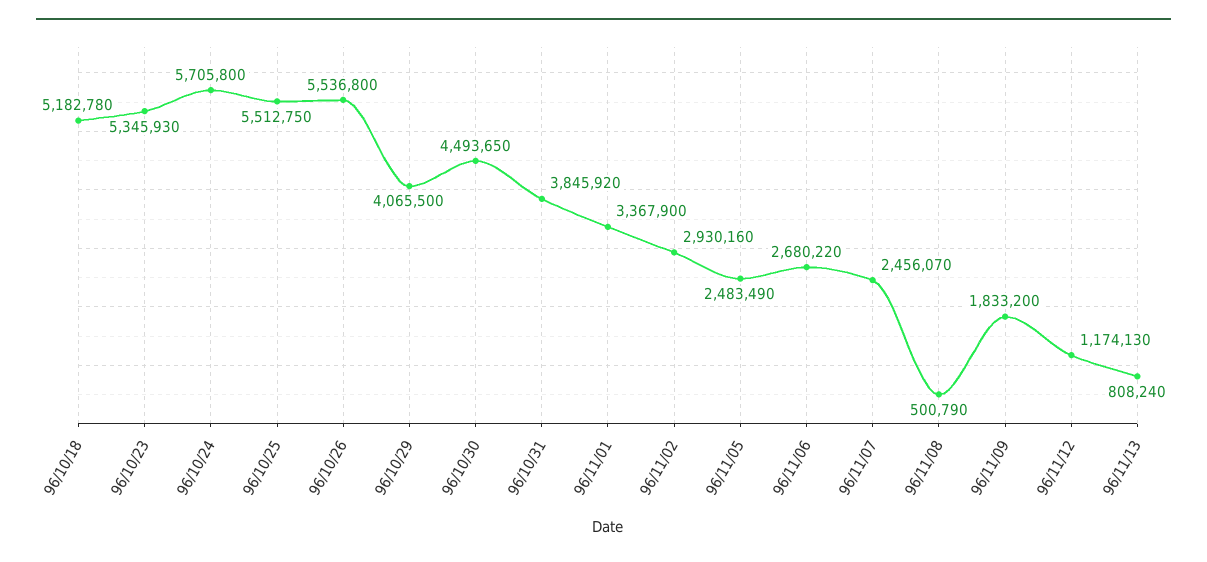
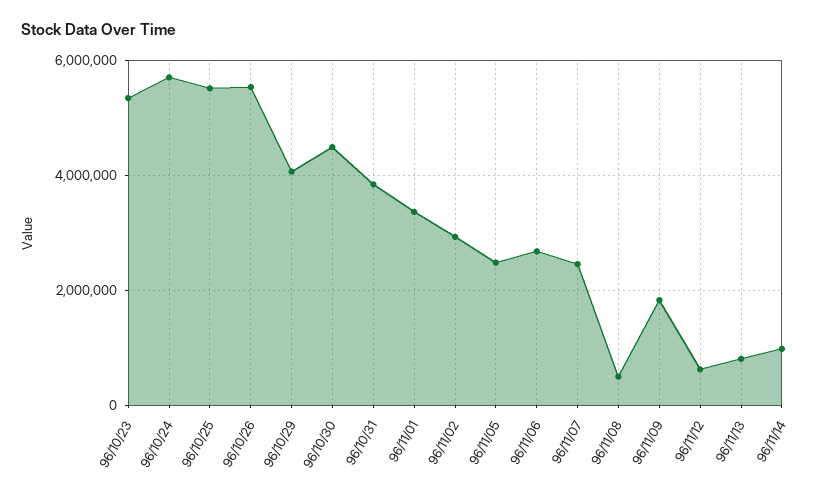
96/10/18: 5182780 -> none
96/11/12: 1174130 -> 600000
96/11/14: none -> 1000000

